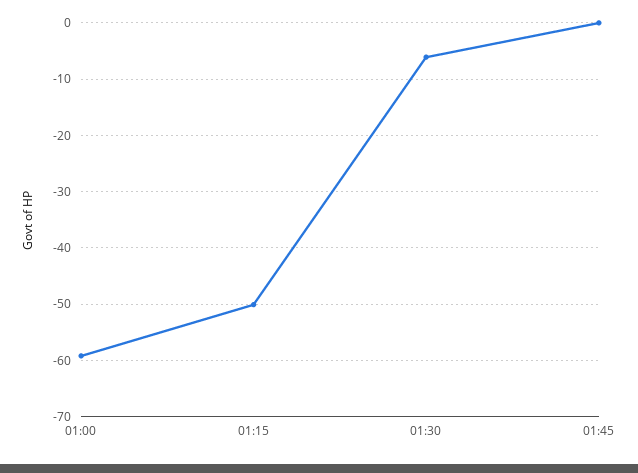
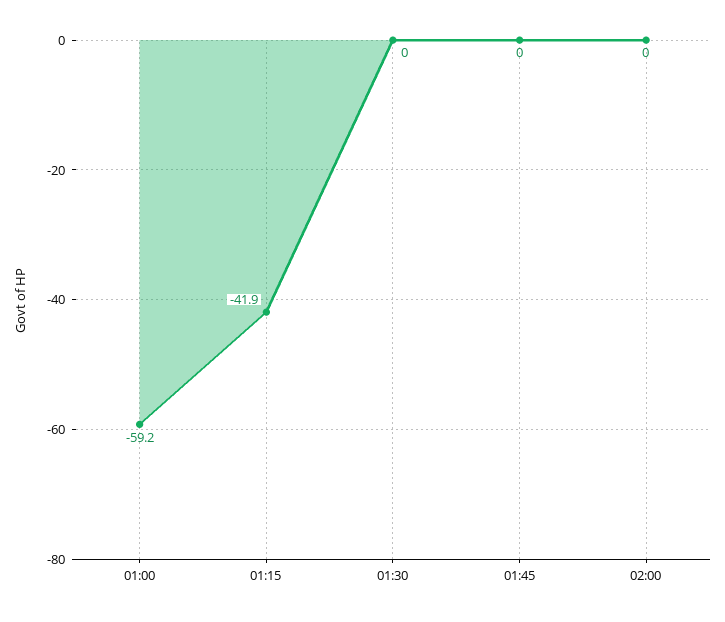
01:15: -50 -> -41.9
01:30: -6 -> 0
02:00: none -> 0

